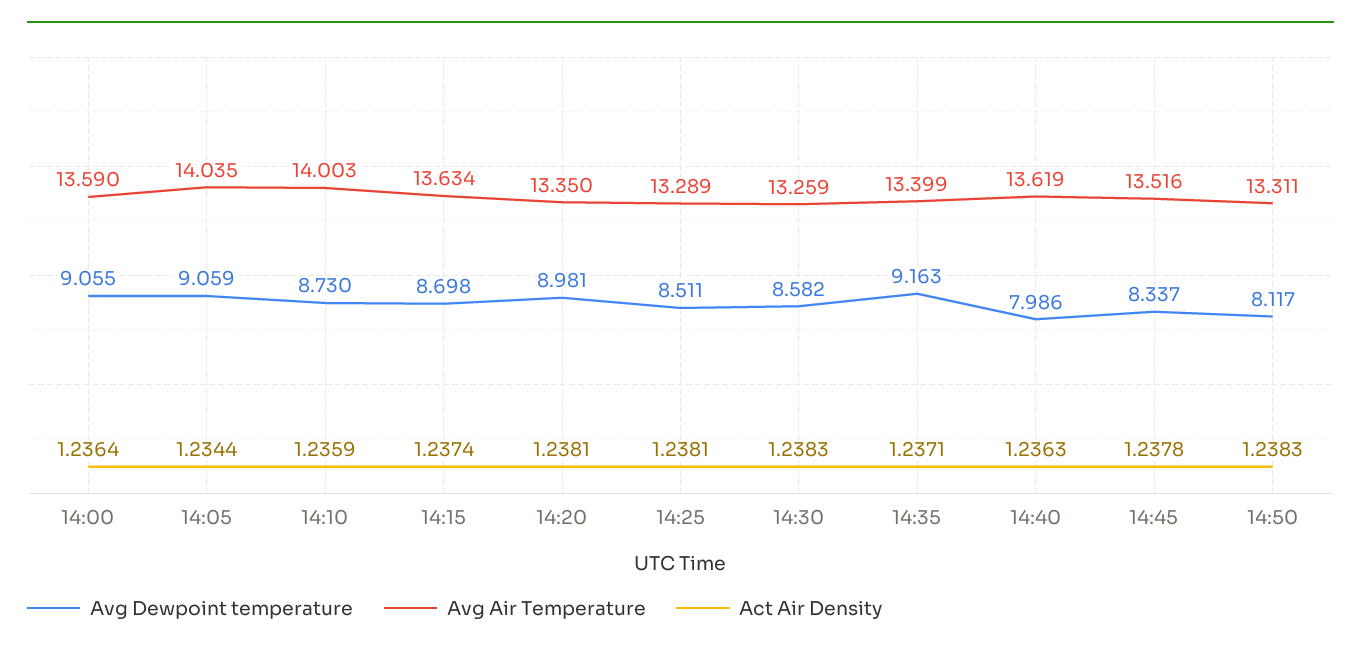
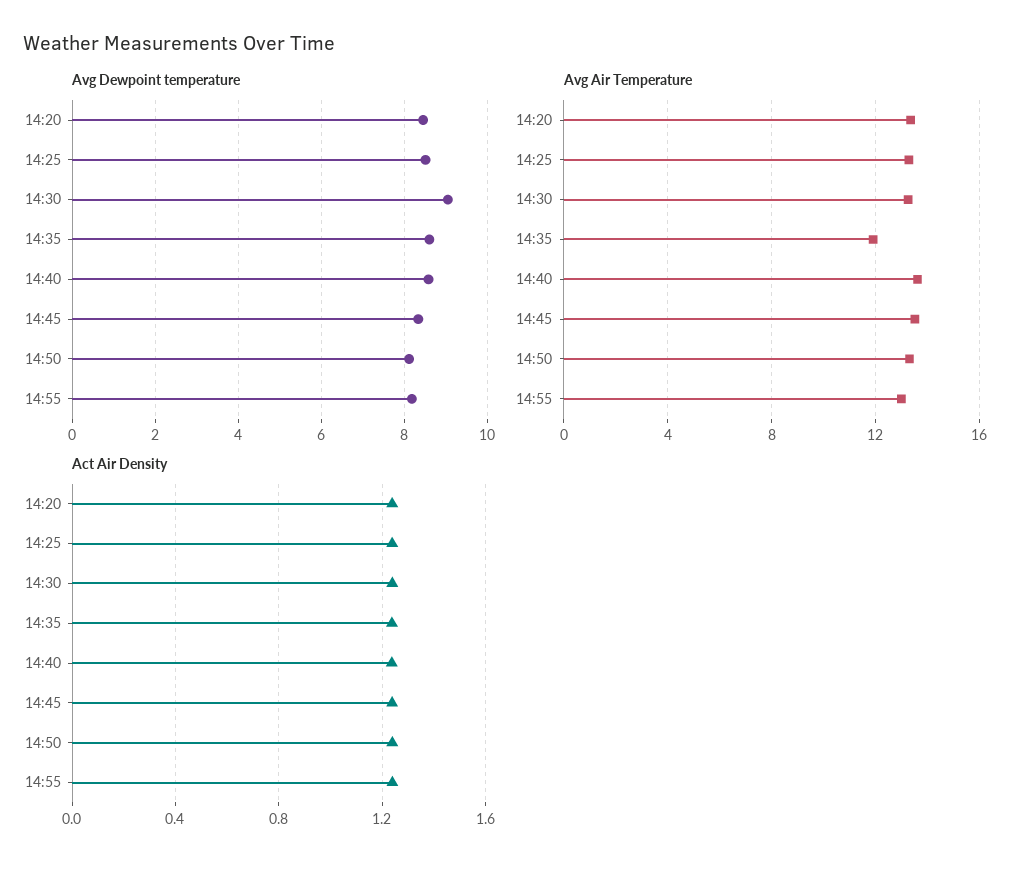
Avg Dewpoint temperature, 14:00: 9.055 -> none
Avg Air Temperature, 14:00: 13.59 -> none
Act Air Density, 14:00: 1.2364 -> none
Avg Dewpoint temperature, 14:05: 9.059 -> none
Avg Air Temperature, 14:05: 14.035 -> none
Act Air Density, 14:05: 1.2344 -> none
Avg Dewpoint temperature, 14:10: 8.73 -> none
Avg Air Temperature, 14:10: 14.003 -> none
Act Air Density, 14:10: 1.2359 -> none
Avg Dewpoint temperature, 14:15: 8.698 -> none
Avg Air Temperature, 14:15: 13.634 -> none
Act Air Density, 14:15: 1.2374 -> none
Avg Dewpoint temperature, 14:20: 8.981 -> 8.4
Avg Dewpoint temperature, 14:30: 8.582 -> 9
Avg Dewpoint temperature, 14:35: 9.163 -> 8.6
Avg Air Temperature, 14:35: 13.399 -> 12
Avg Dewpoint temperature, 14:40: 7.986 -> 8.6
Avg Dewpoint temperature, 14:55: none -> 8.2
Avg Air Temperature, 14:55: none -> 13
Act Air Density, 14:55: none -> 1.25

